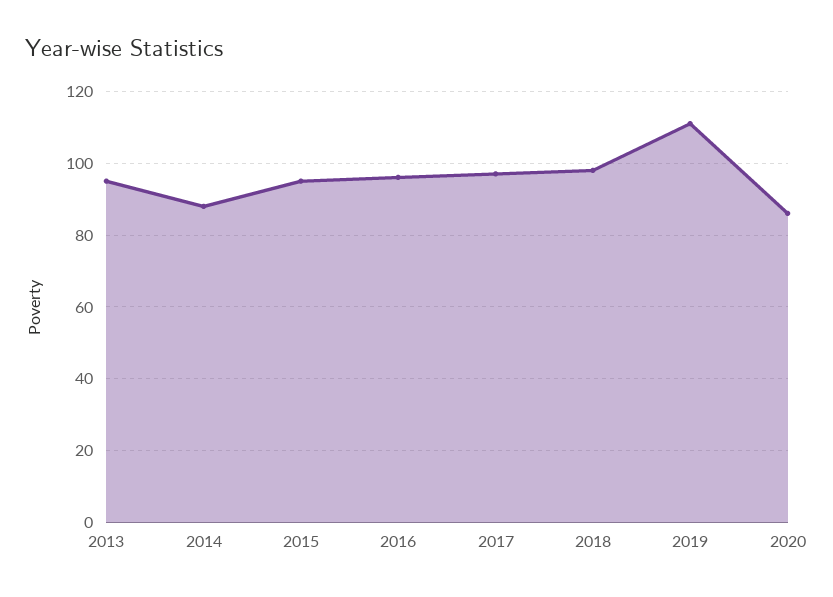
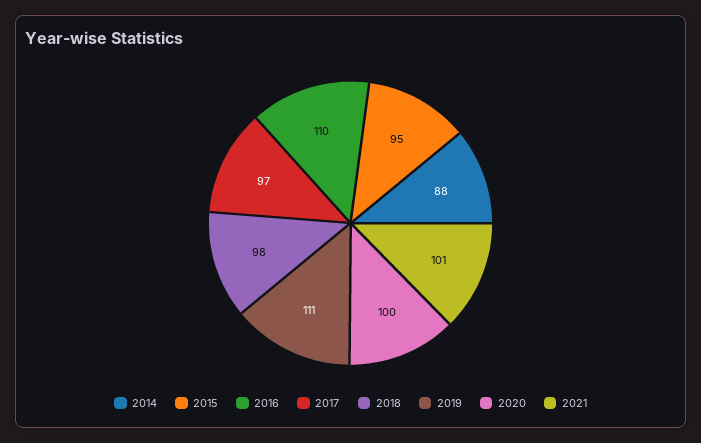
2013: 95 -> none
2016: 95 -> 110
2020: 85 -> 100
2021: none -> 101

